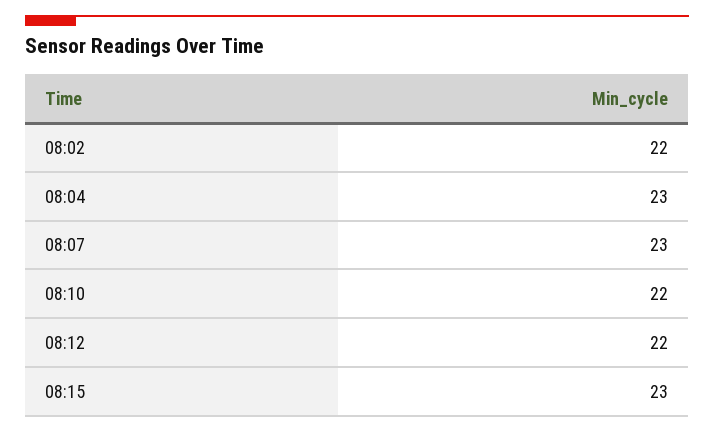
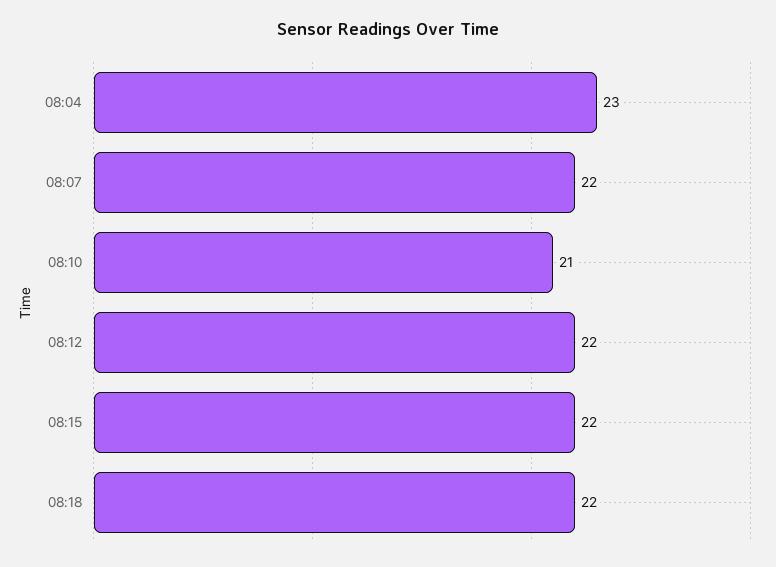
08:02: 22 -> none
08:07: 23 -> 22
08:10: 22 -> 21
08:15: 23 -> 22
08:18: none -> 22

